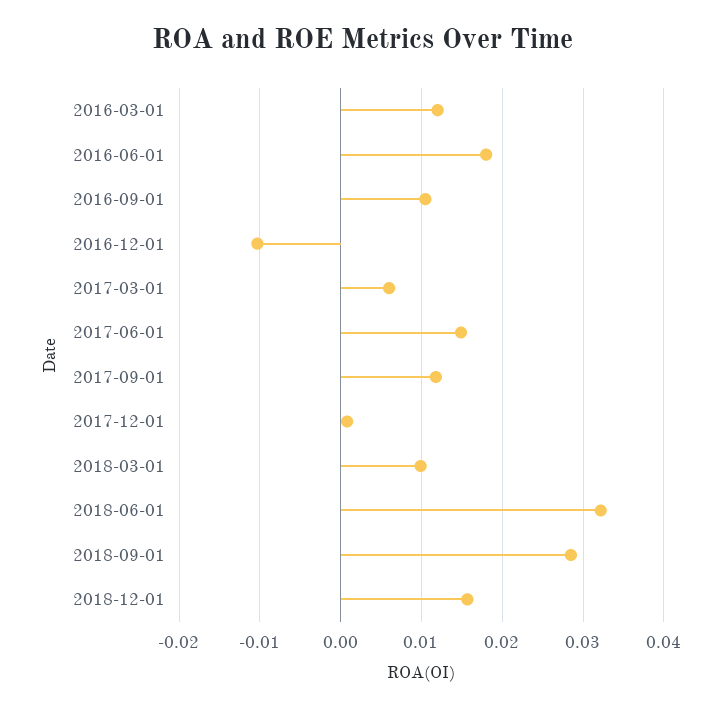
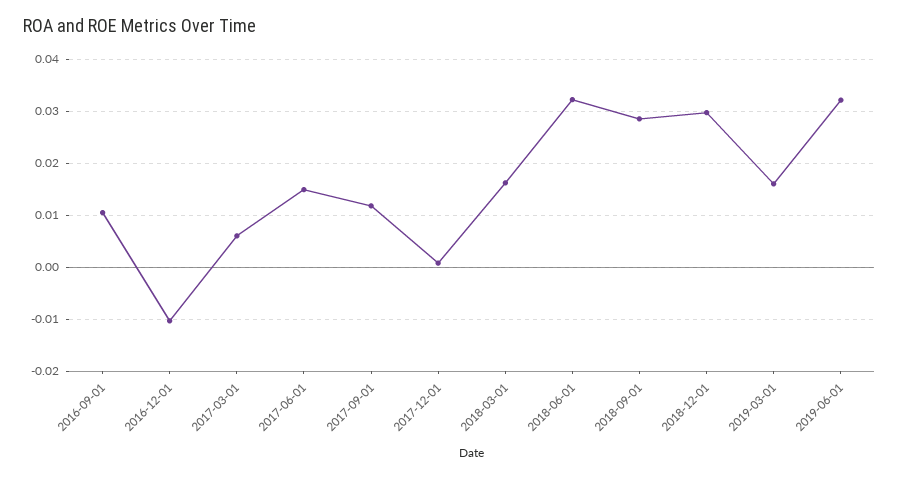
2016-03-01: 0.012 -> none
2016-06-01: 0.018 -> none
2018-03-01: 0.01 -> 0.016
2018-12-01: 0.016 -> 0.03
2019-03-01: none -> 0.016
2019-06-01: none -> 0.032

